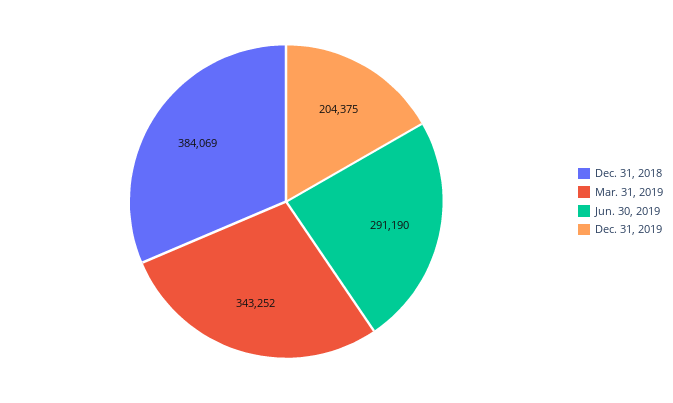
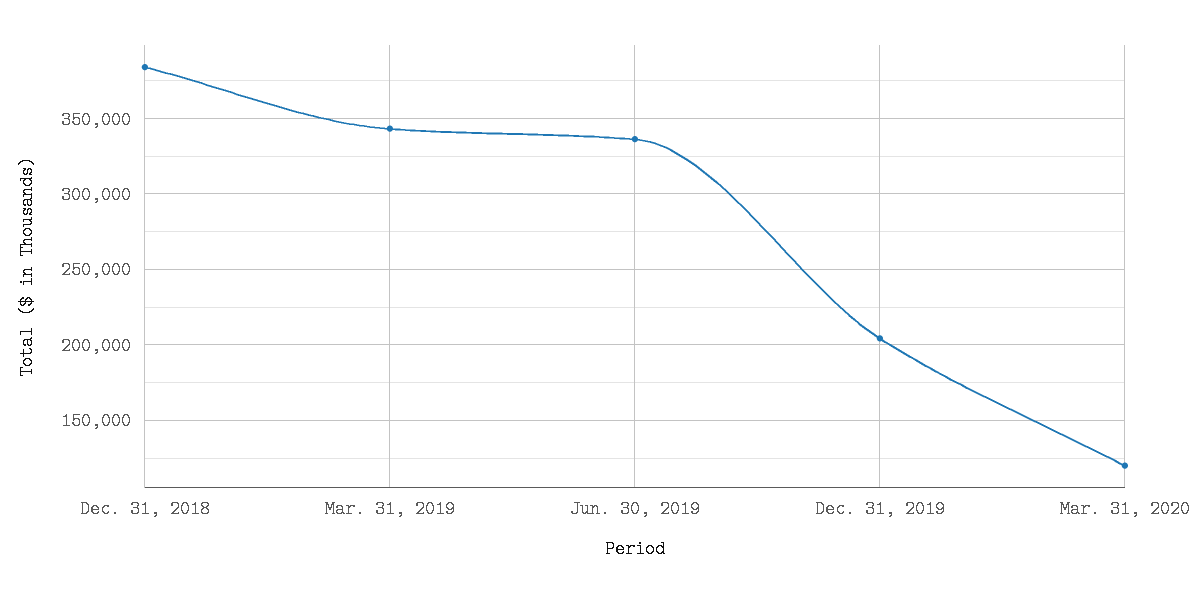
Jun. 30, 2019: 291190 -> 335000
Mar. 31, 2020: none -> 120000

